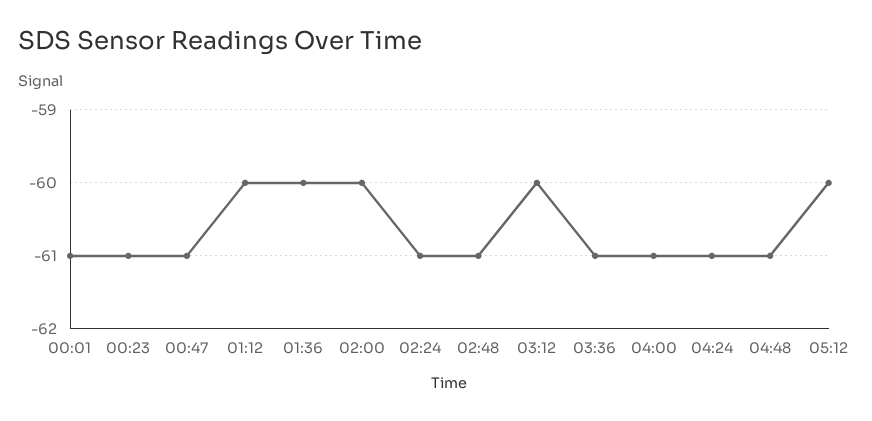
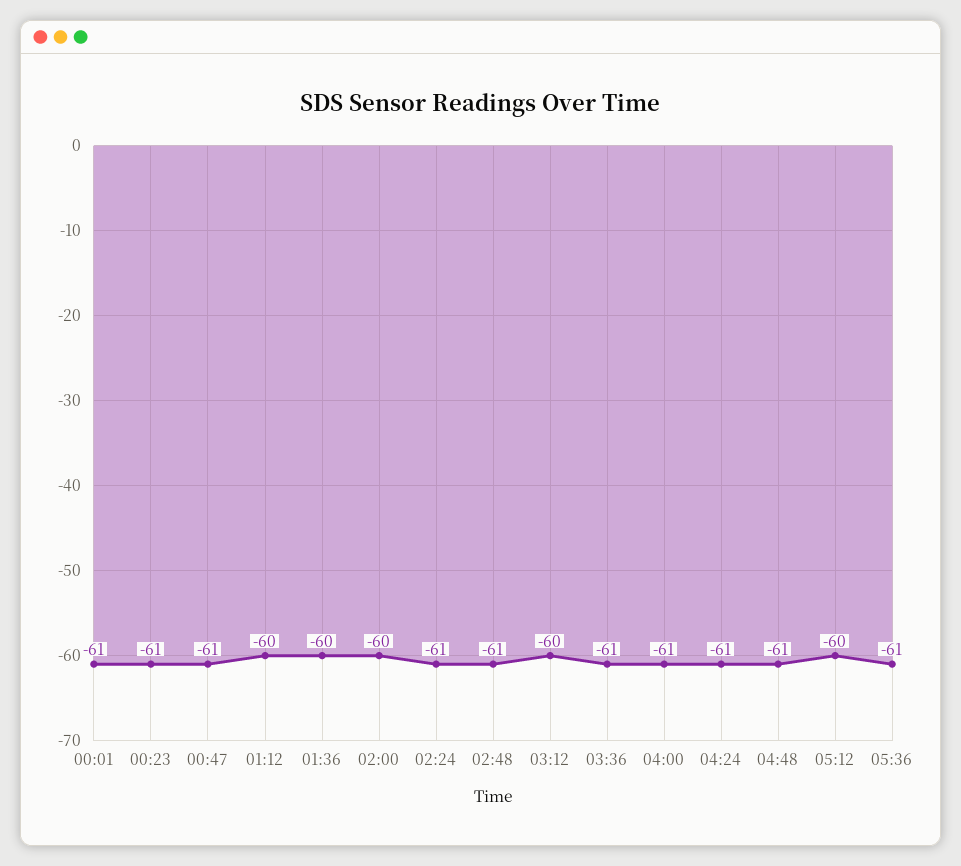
05:36: none -> -61

